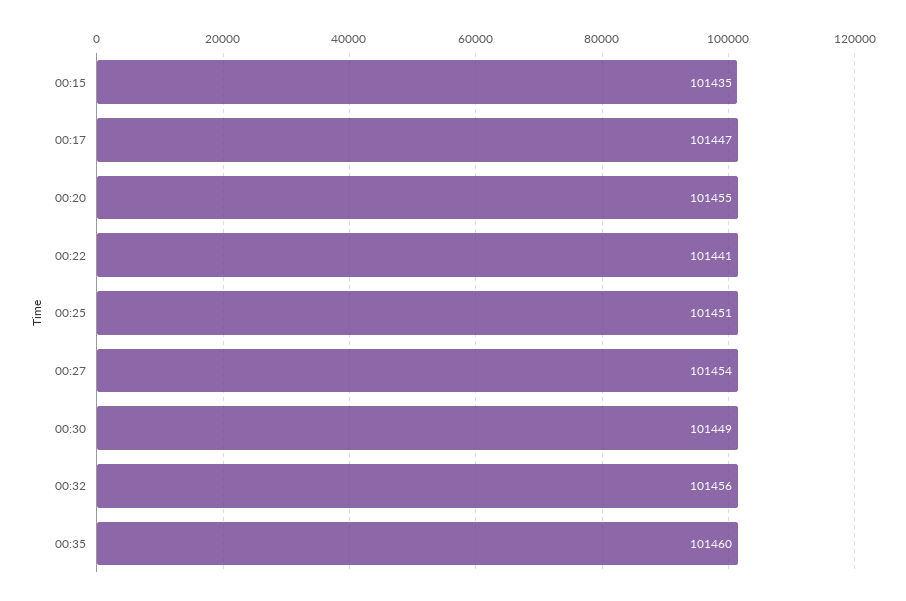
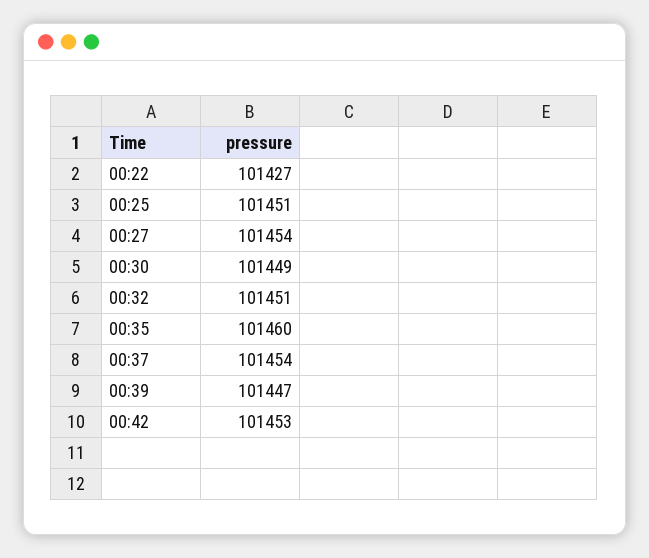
00:15: 101435 -> none
00:17: 101447 -> none
00:20: 101455 -> none
00:22: 101441 -> 101427
00:32: 101456 -> 101451
00:37: none -> 101454
00:39: none -> 101447
00:42: none -> 101453

